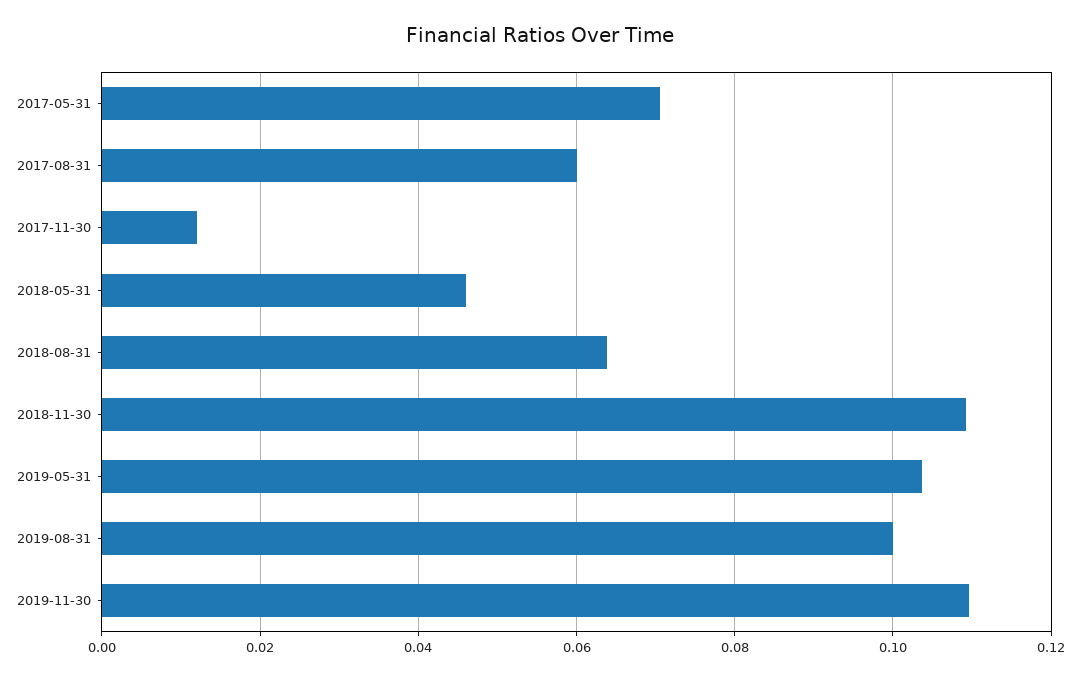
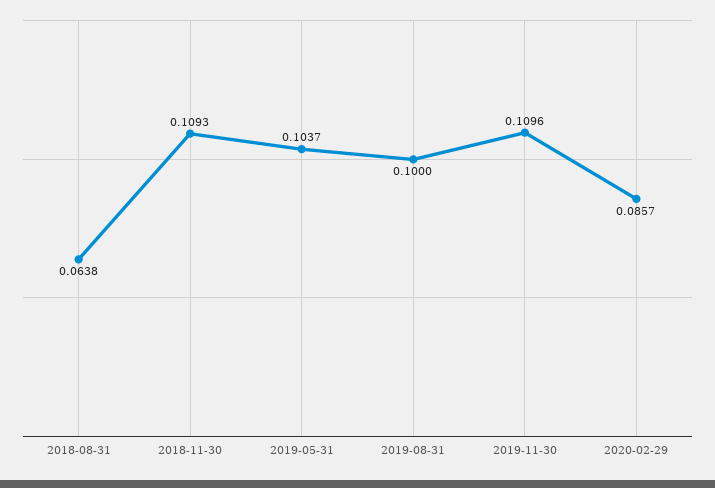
2017-05-31: 0.07 -> none
2017-08-31: 0.06 -> none
2017-11-30: 0.012 -> none
2018-05-31: 0.046 -> none
2020-02-29: none -> 0.0857

